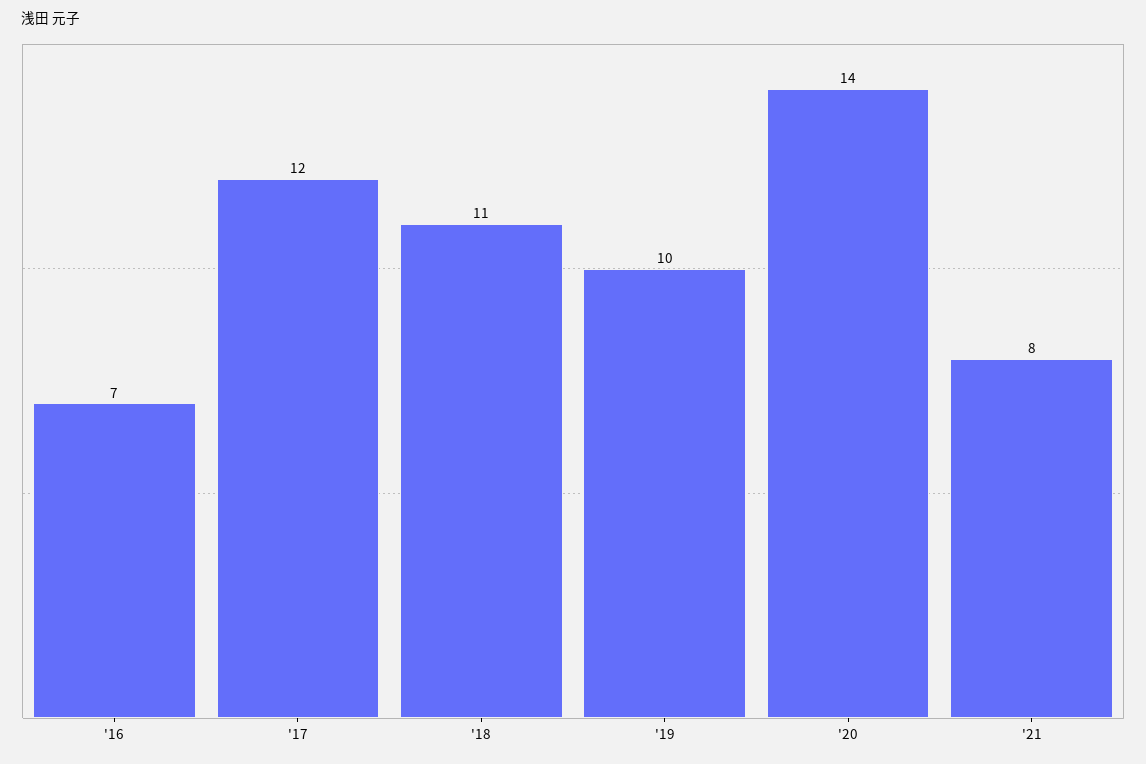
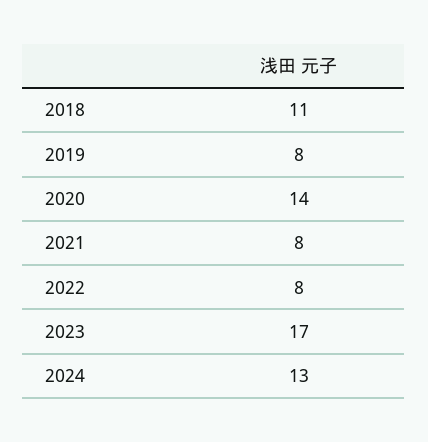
'16: 7 -> none
'17: 12 -> none
'19: 10 -> 8
2022: none -> 8
2023: none -> 17
2024: none -> 13

